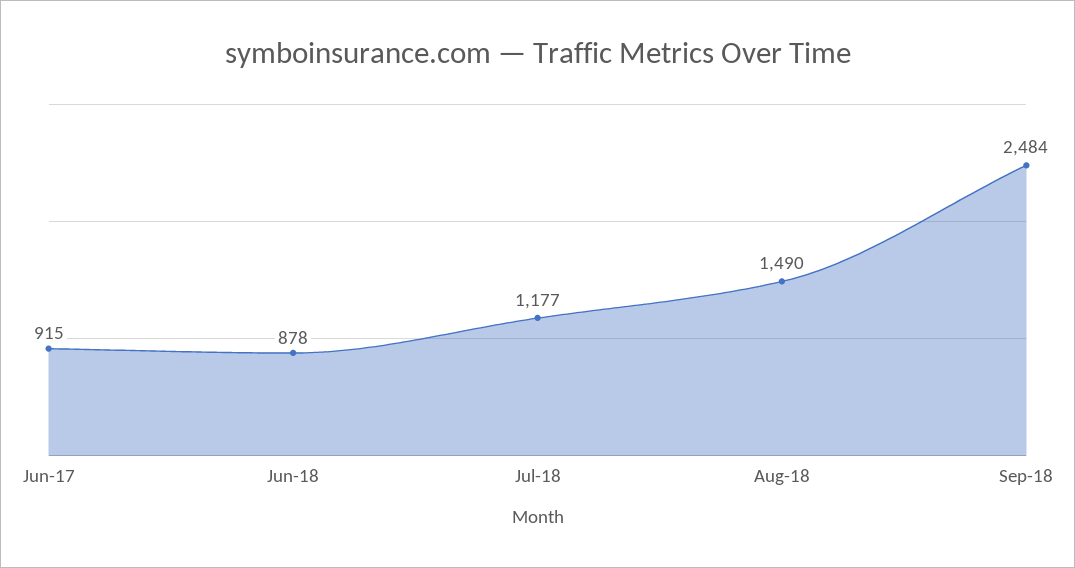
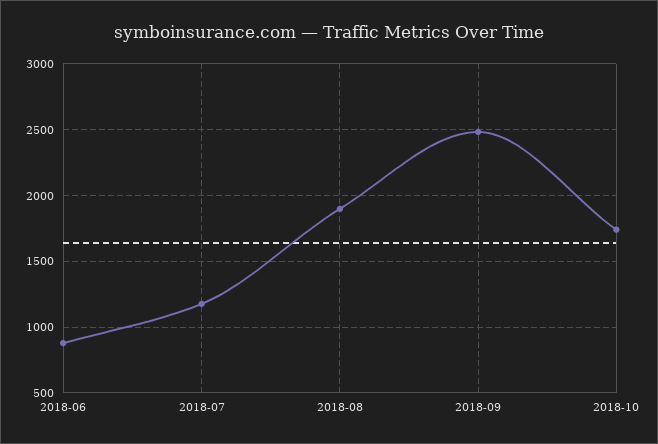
Jun-17: 915 -> none
Aug-18: 1490 -> 1900
2018-10: none -> 1750

